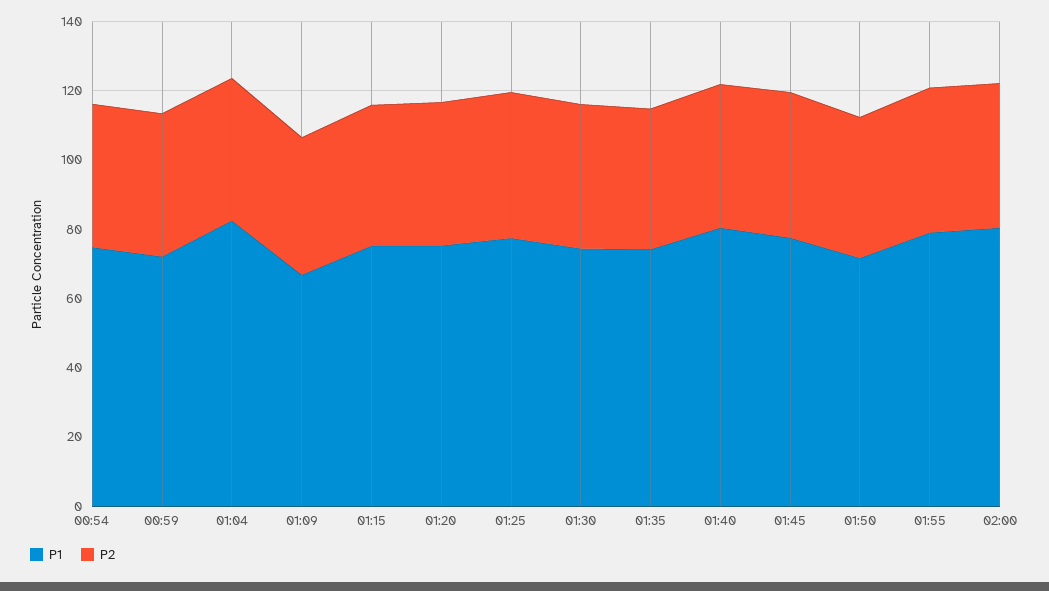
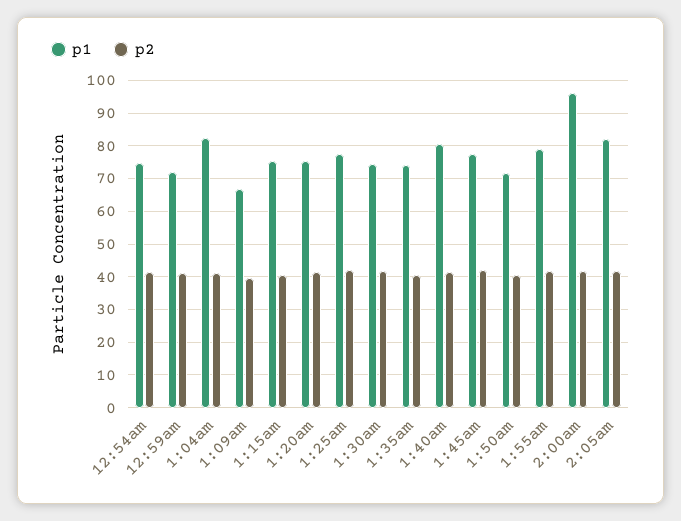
P1, 02:00: 80 -> 96
P1, 2:05am: none -> 82
P2, 2:05am: none -> 42

